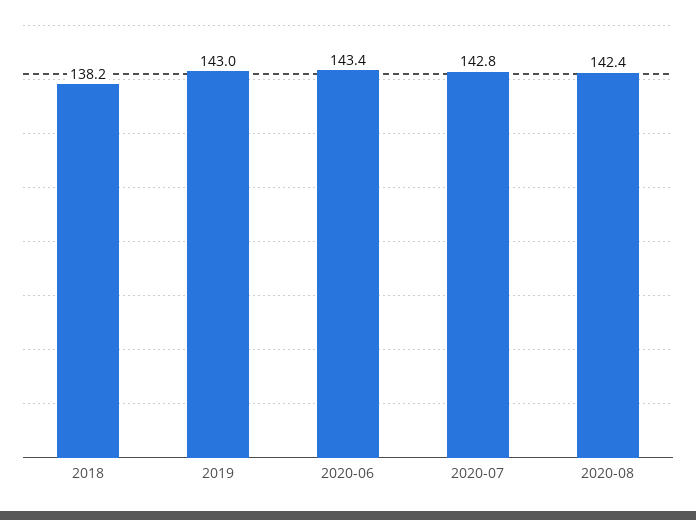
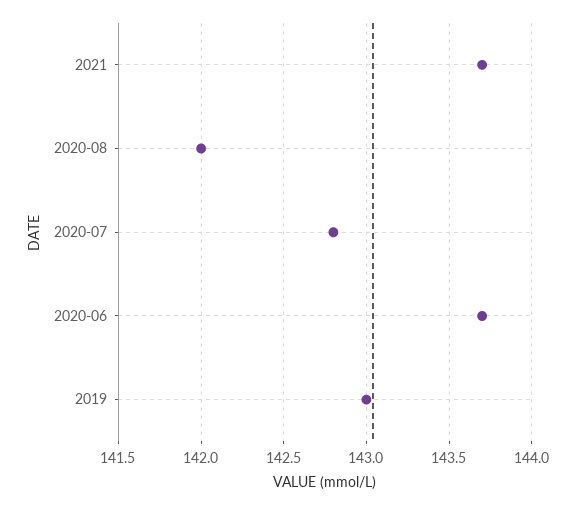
2018: 138.2 -> none
2020-06: 143.4 -> 143.7
2020-08: 142.4 -> 142
2021: none -> 143.7

